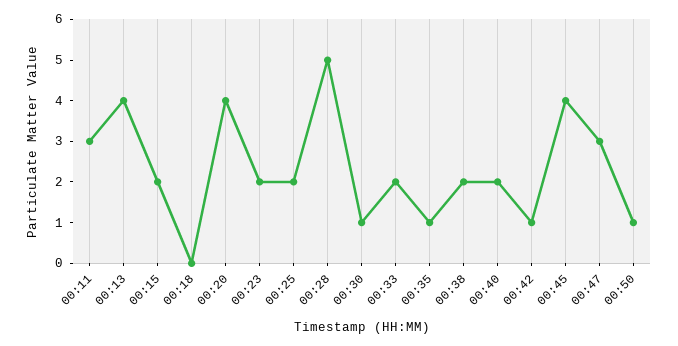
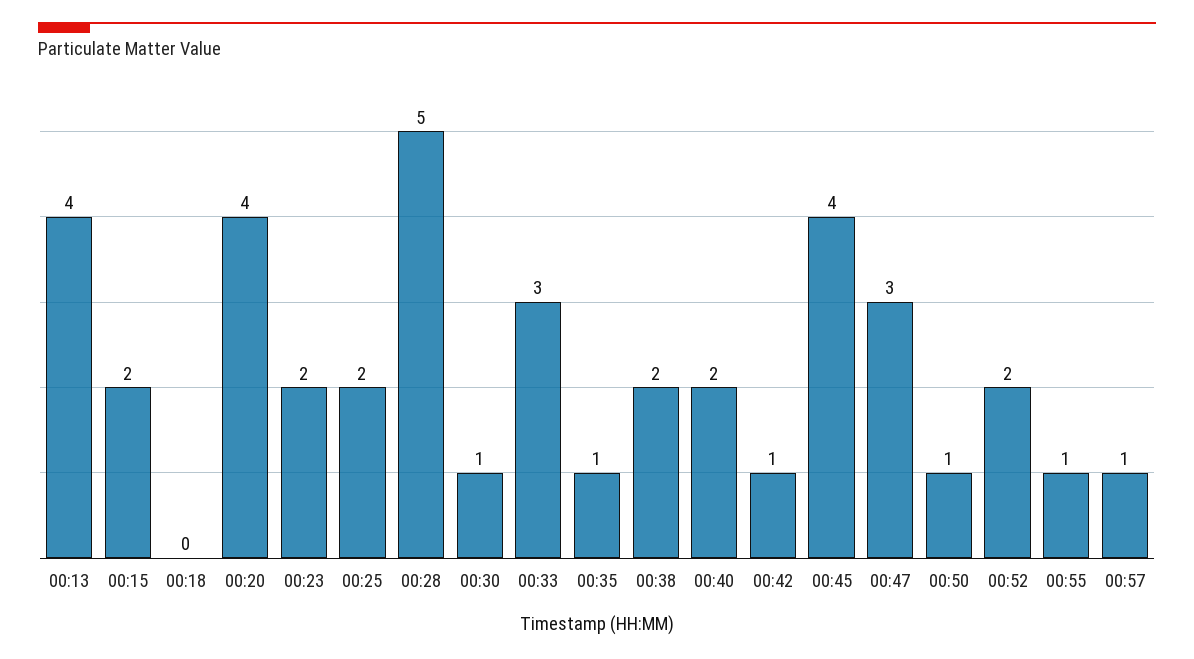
00:11: 3 -> none
00:33: 2 -> 3
00:52: none -> 2
00:55: none -> 1
00:57: none -> 1

